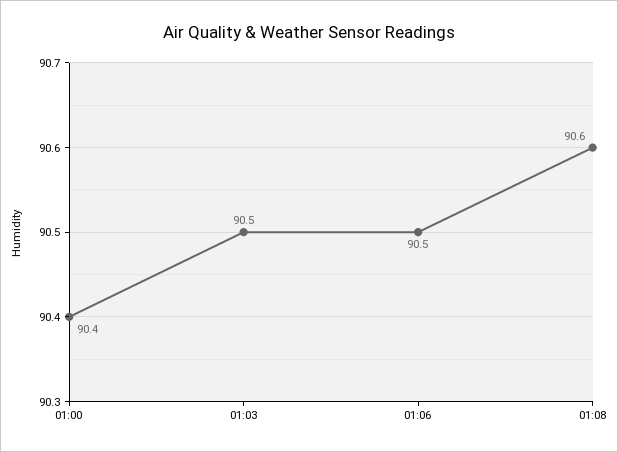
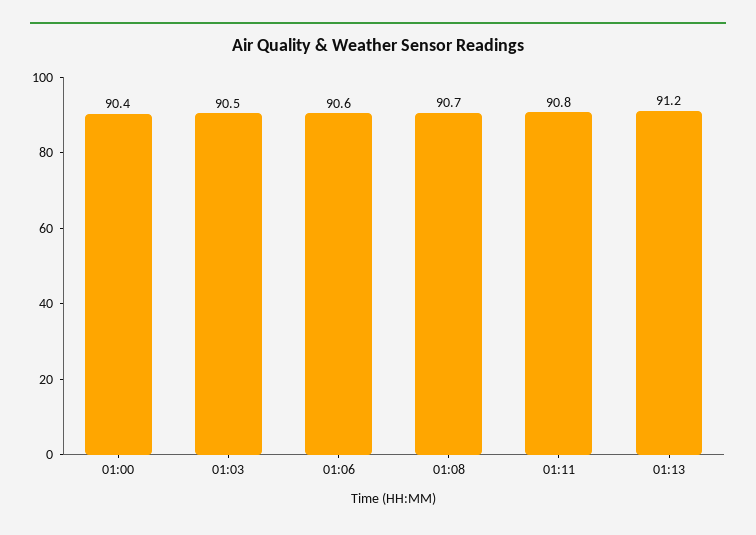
01:06: 90.5 -> 90.6
01:08: 90.6 -> 90.7
01:11: none -> 90.8
01:13: none -> 91.2

